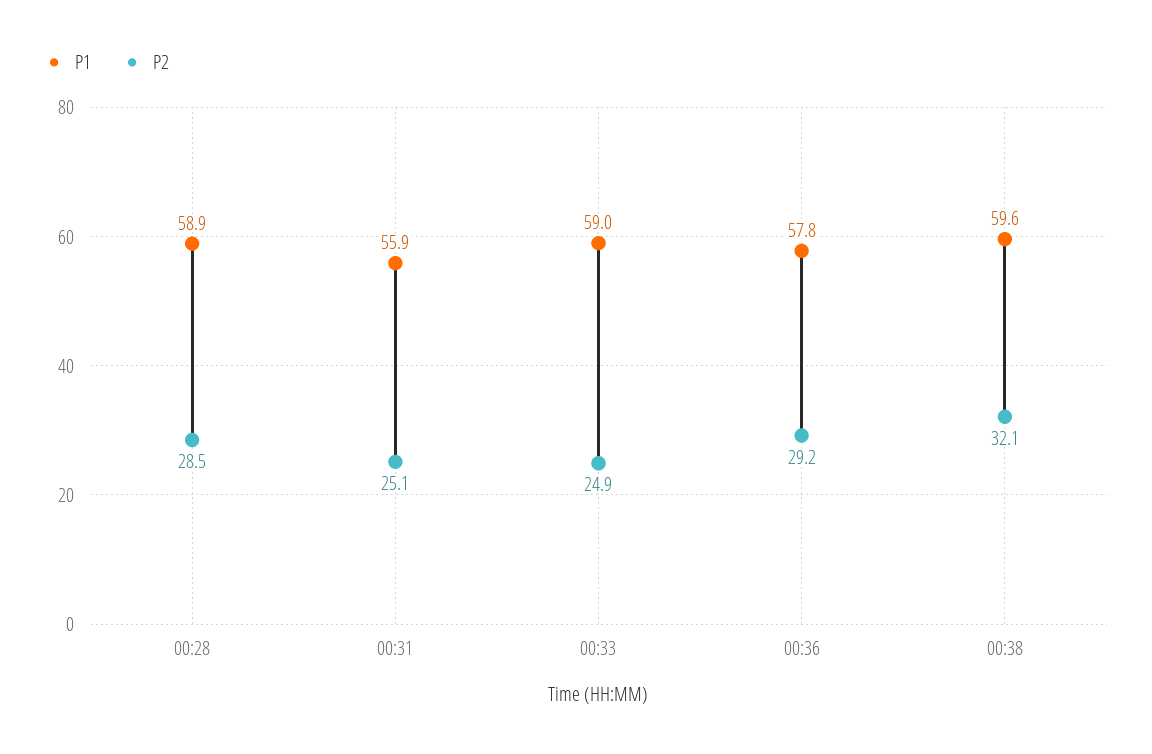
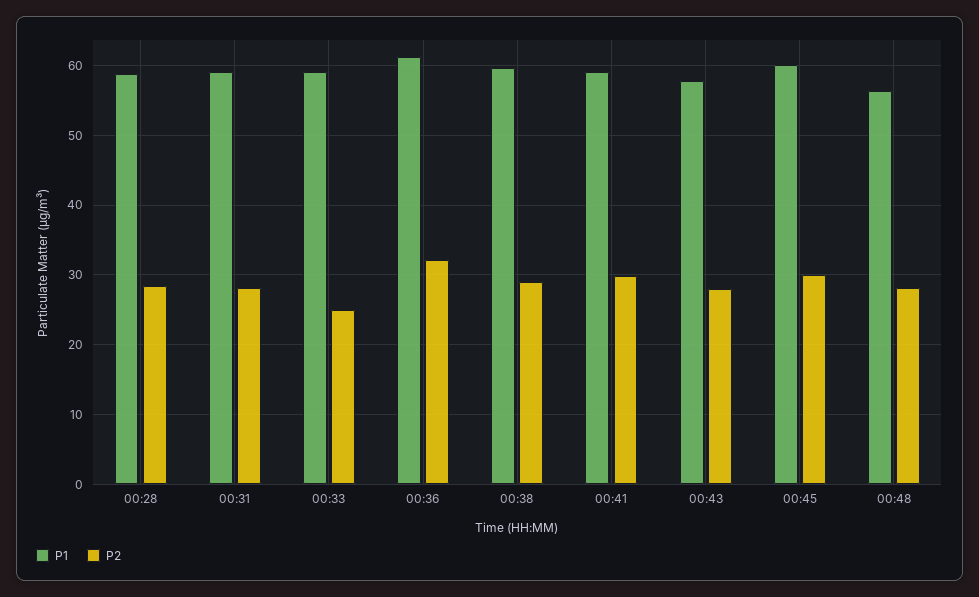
P1, 00:31: 55.9 -> 59
P2, 00:31: 25.1 -> 28
P1, 00:36: 57.8 -> 61
P2, 00:36: 29.2 -> 32
P2, 00:38: 32.1 -> 29
P1, 00:41: none -> 59
P2, 00:41: none -> 30
P1, 00:43: none -> 58
P2, 00:43: none -> 28
P1, 00:45: none -> 60
P2, 00:45: none -> 30
P1, 00:48: none -> 56
P2, 00:48: none -> 28

